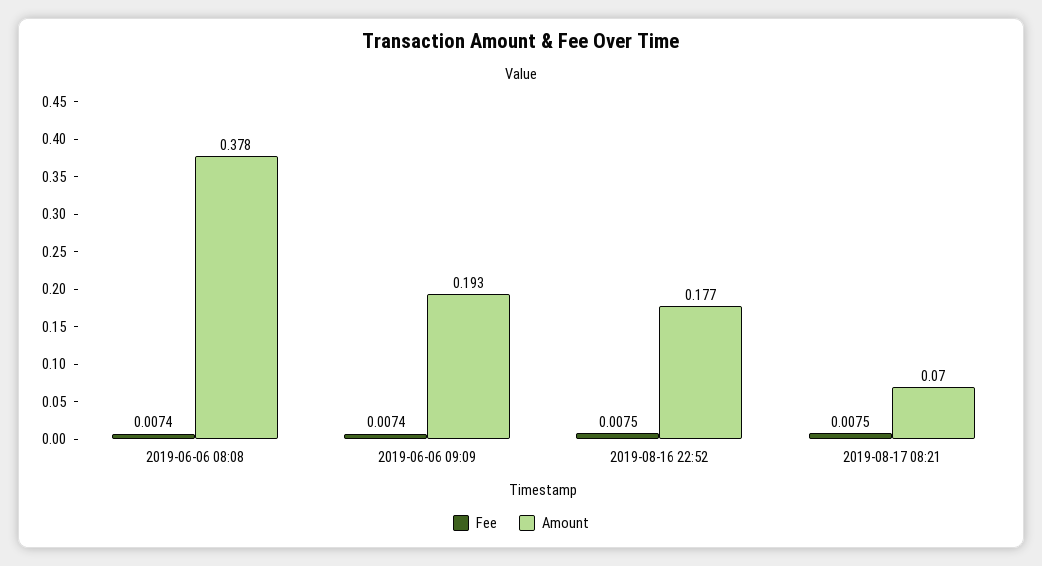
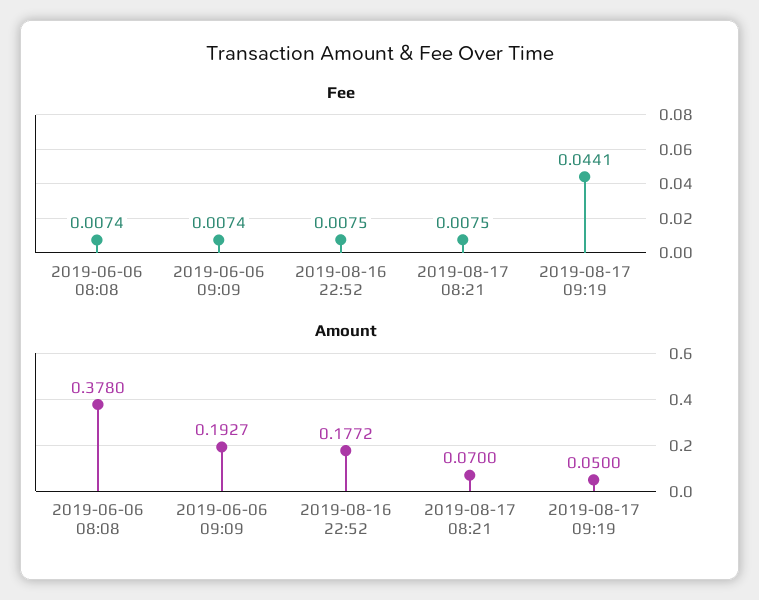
Fee, 2019-08-17 09:19: none -> 0.0441
Amount, 2019-08-17 09:19: none -> 0.05

